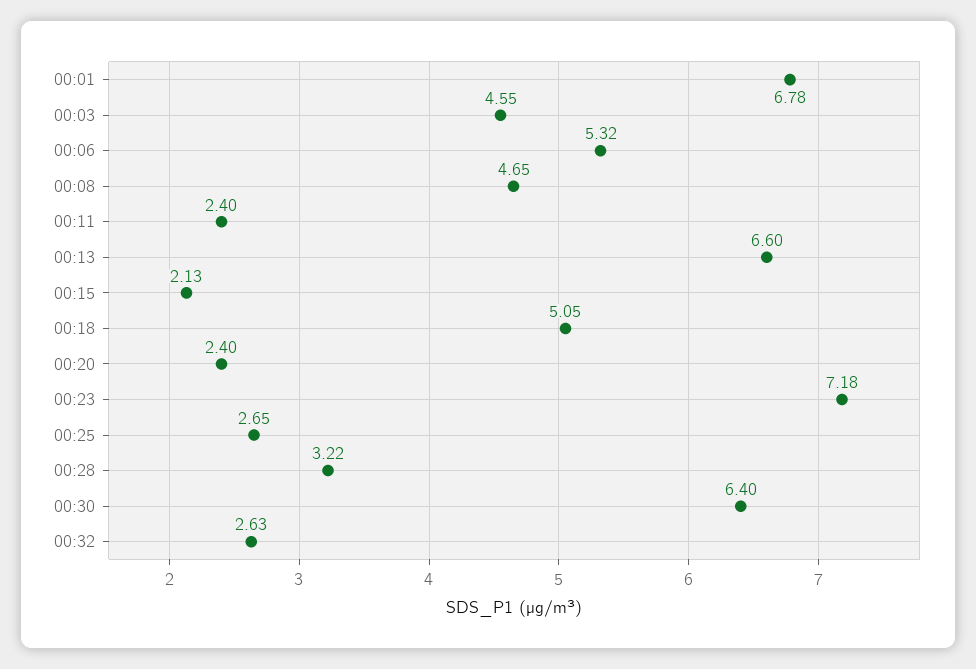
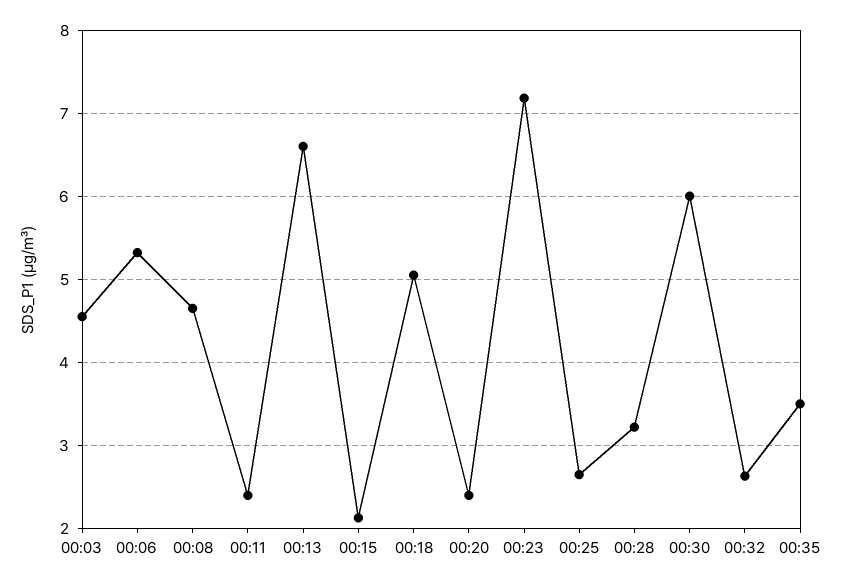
00:01: 6.78 -> none
00:30: 6.4 -> 6
00:35: none -> 3.5

